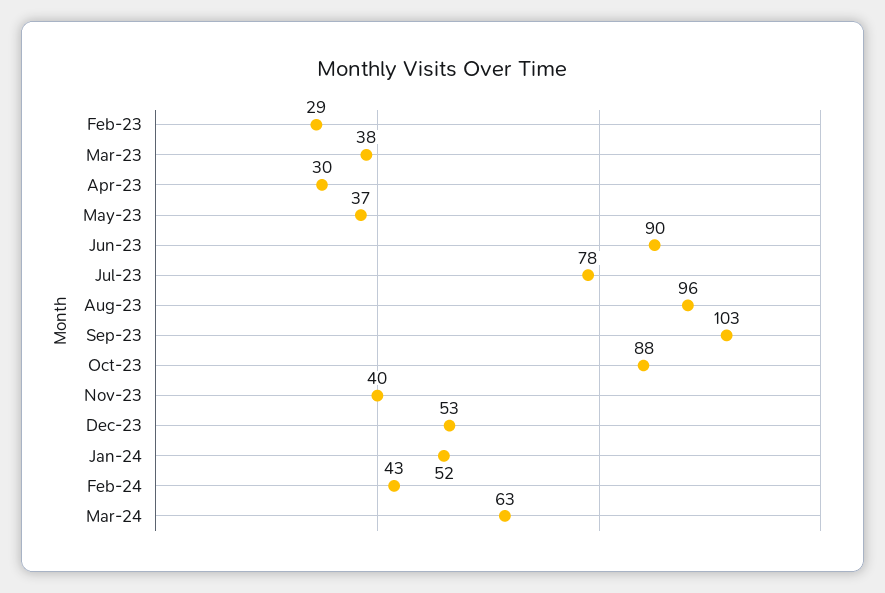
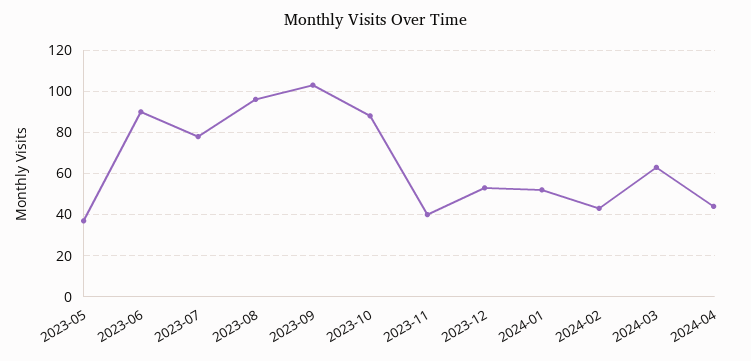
Feb-23: 29 -> none
Mar-23: 38 -> none
Apr-23: 30 -> none
2024-04: none -> 45

